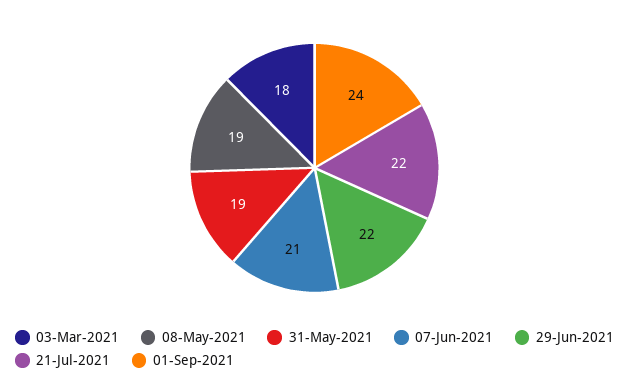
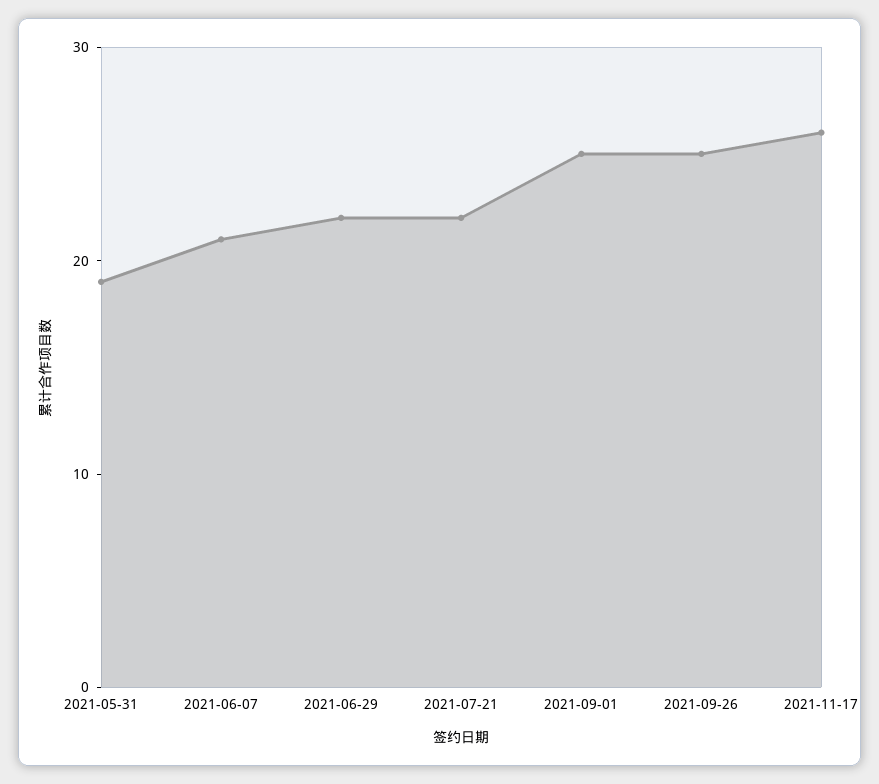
03-Mar-2021: 18 -> none
08-May-2021: 19 -> none
01-Sep-2021: 24 -> 25
2021-09-26: none -> 25
2021-11-17: none -> 26

